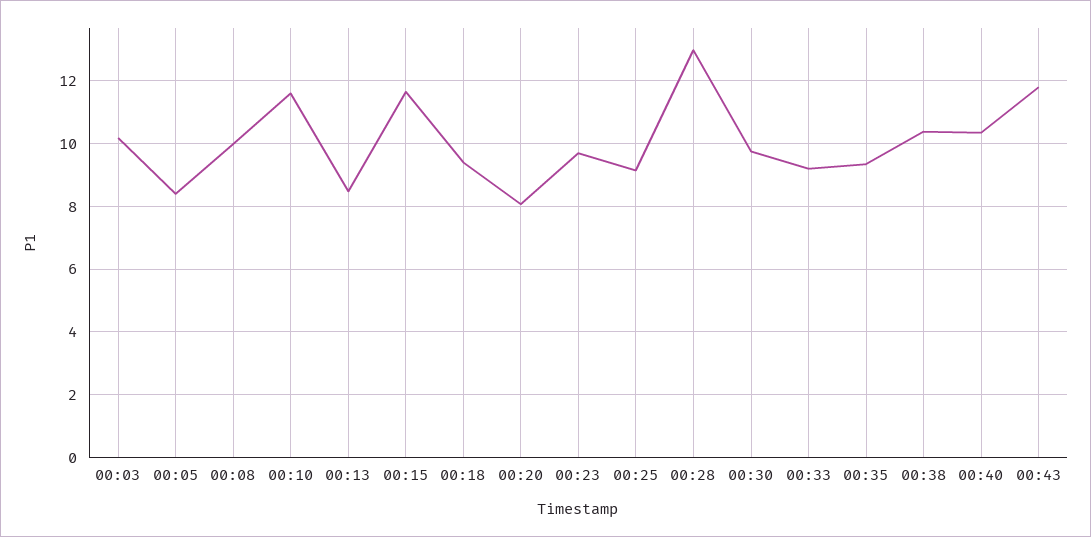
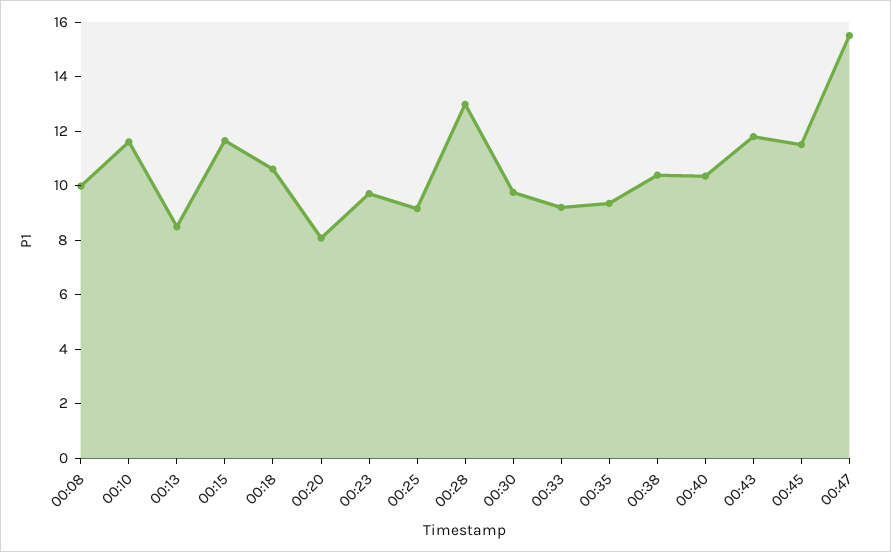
00:03: 10.2 -> none
00:05: 8.4 -> none
00:18: 9.4 -> 10.5
00:45: none -> 11.5
00:47: none -> 15.5

